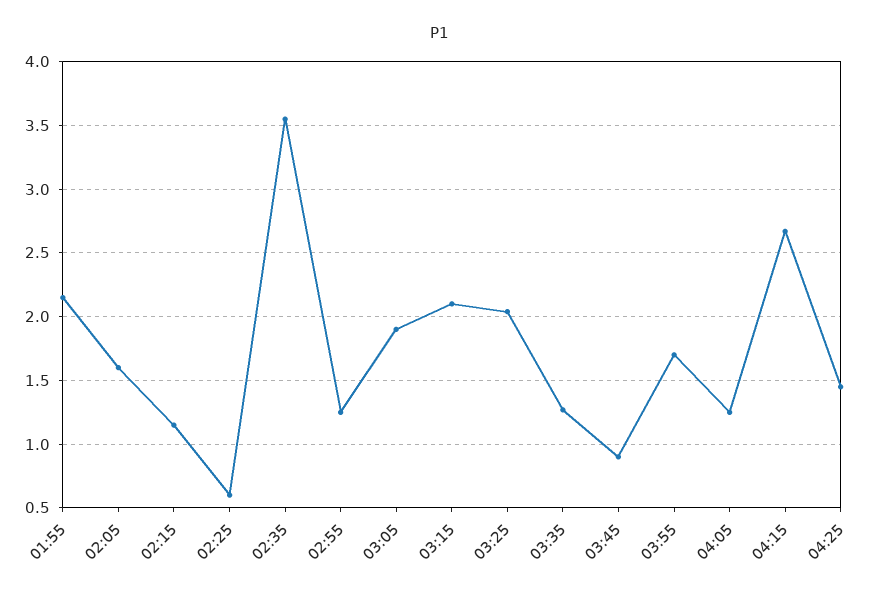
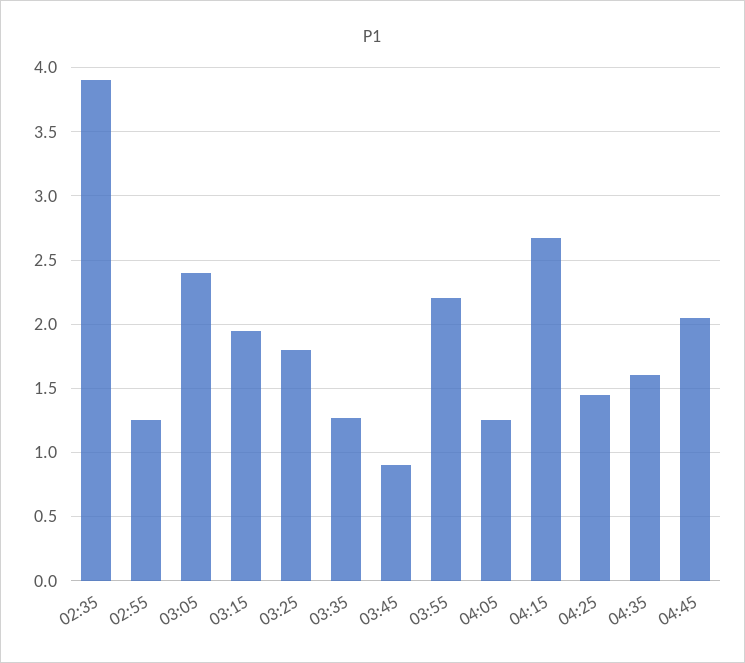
01:55: 2.15 -> none
02:05: 1.6 -> none
02:15: 1.15 -> none
02:25: 0.6 -> none
02:35: 3.55 -> 3.9
03:05: 1.9 -> 2.4
03:15: 2.1 -> 1.95
03:25: 2.05 -> 1.8
03:55: 1.7 -> 2.2
04:35: none -> 1.6
04:45: none -> 2.05

